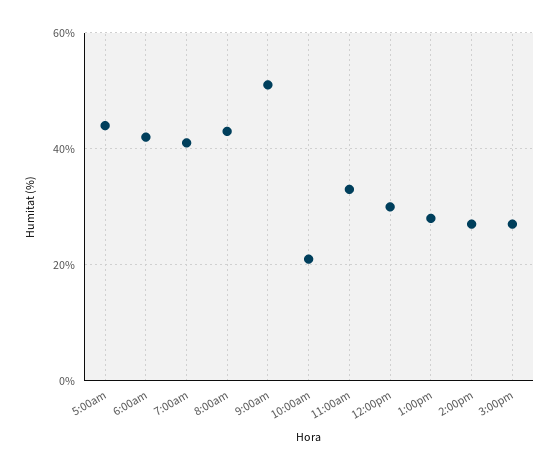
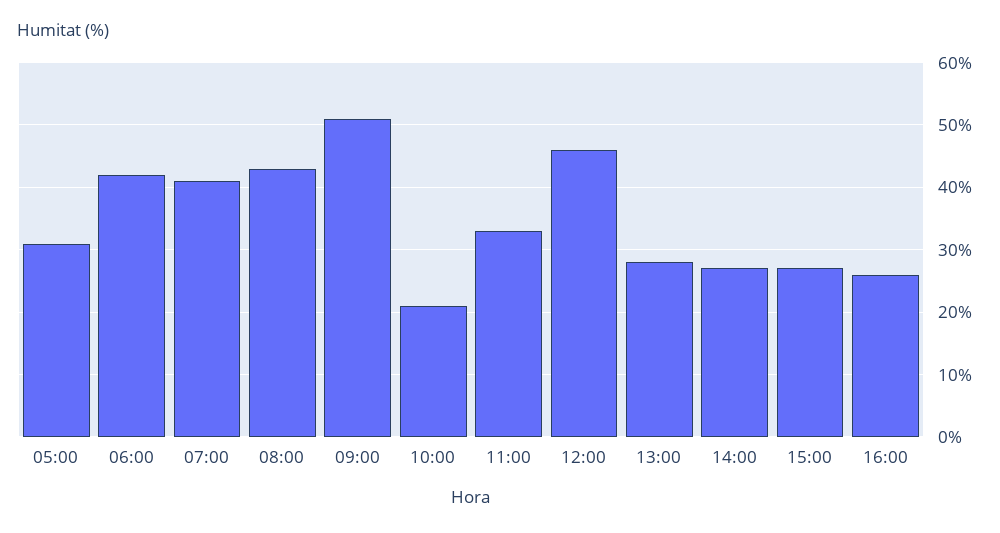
5:00am: 45 -> 31
12:00pm: 30 -> 46
16:00: none -> 26

